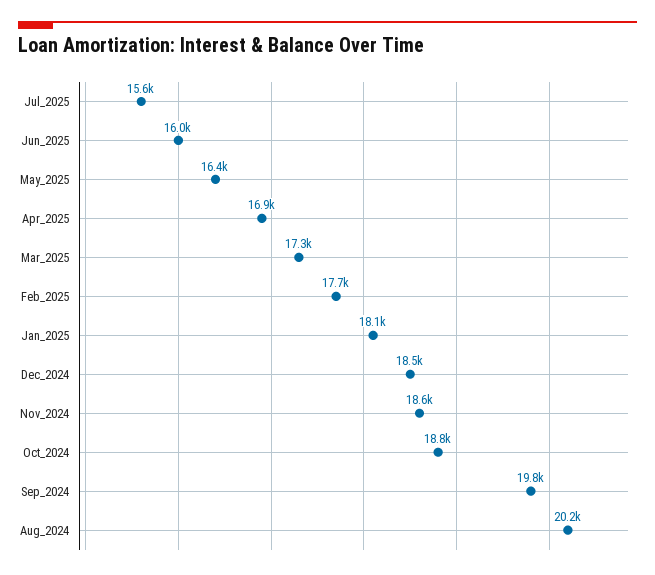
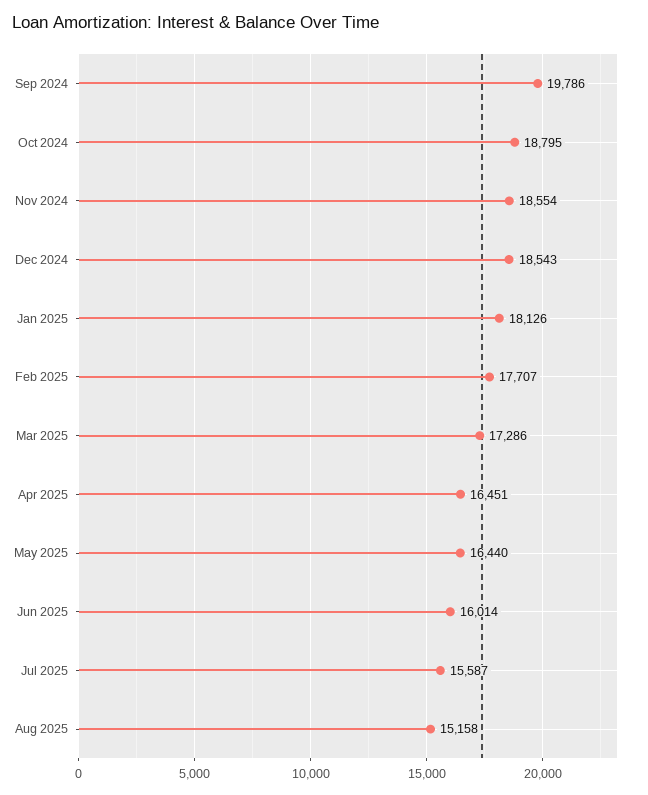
Apr_2025: 16900 -> 16451
Aug_2024: 20200 -> none
Aug 2025: none -> 15158

